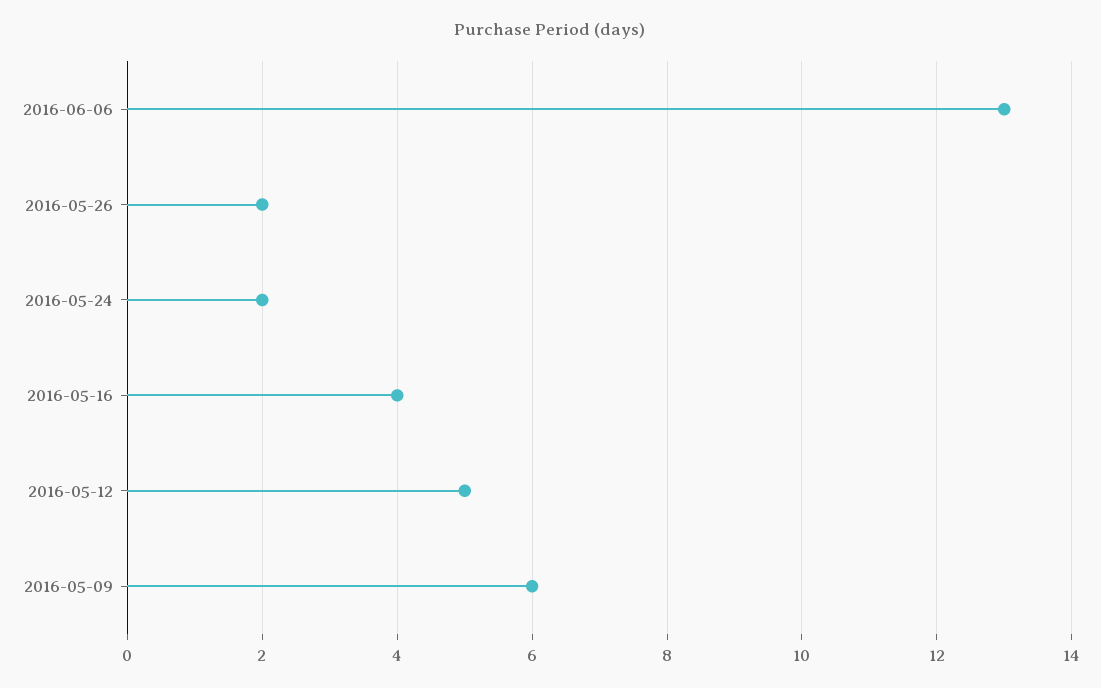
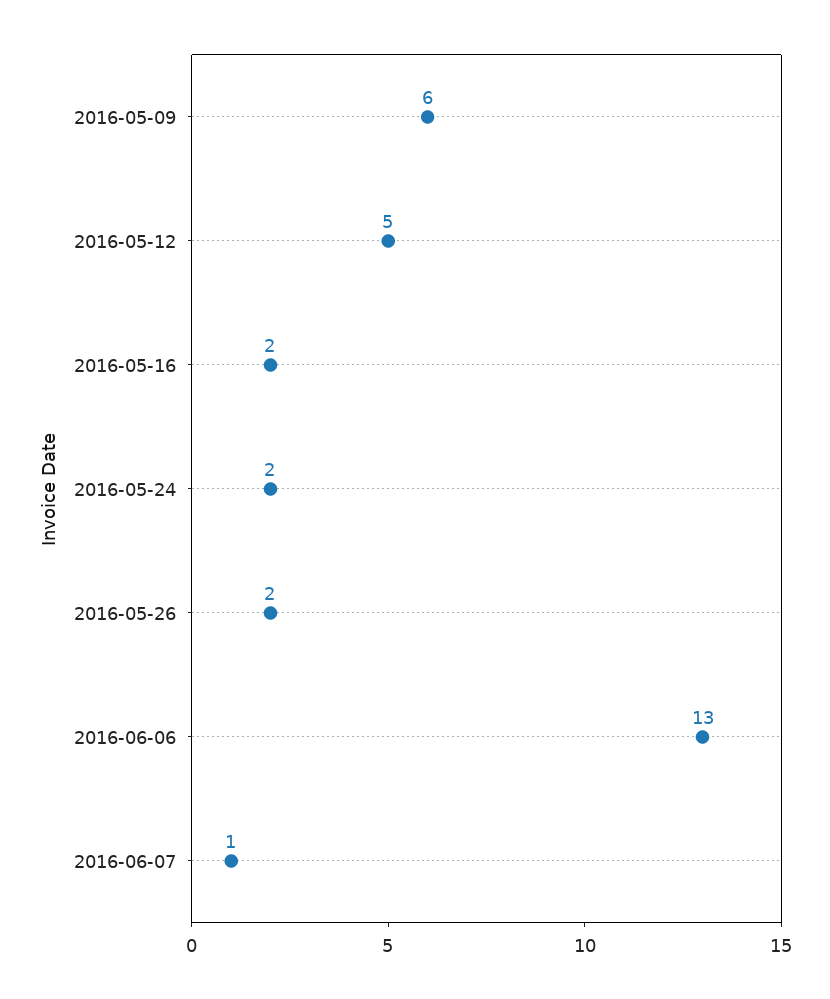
2016-05-16: 4 -> 2
2016-06-07: none -> 1

